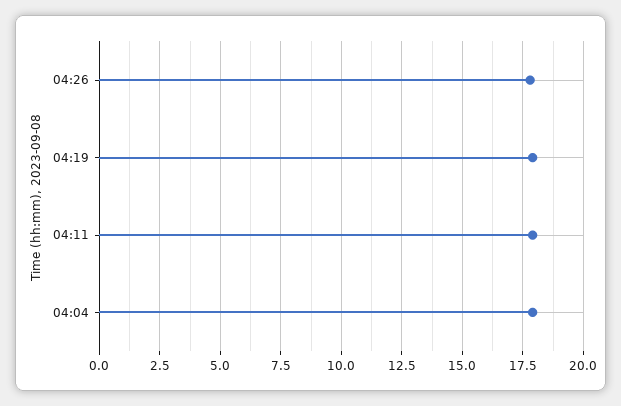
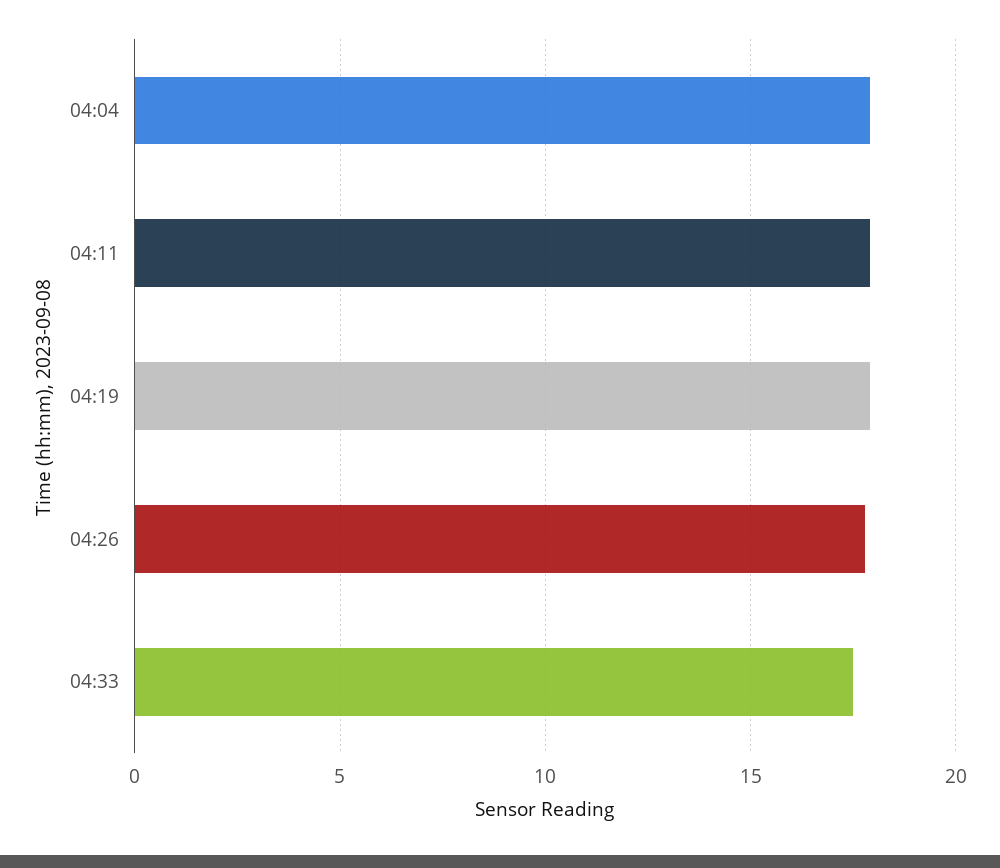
04:33: none -> 17.5

